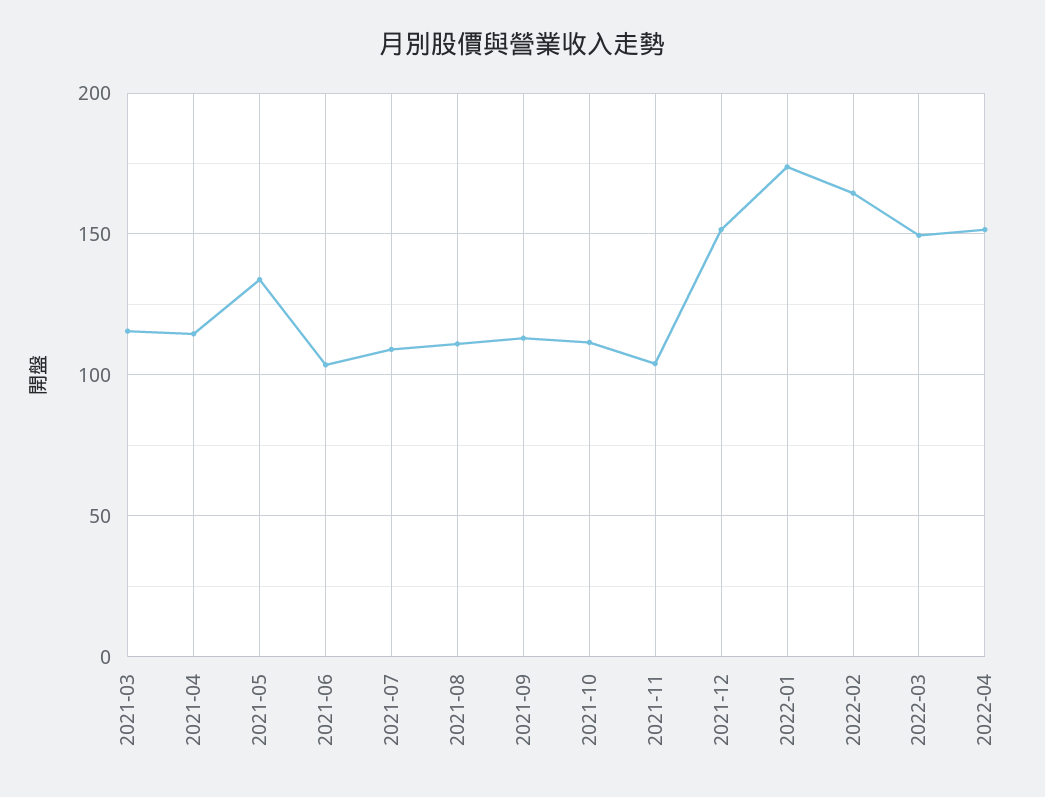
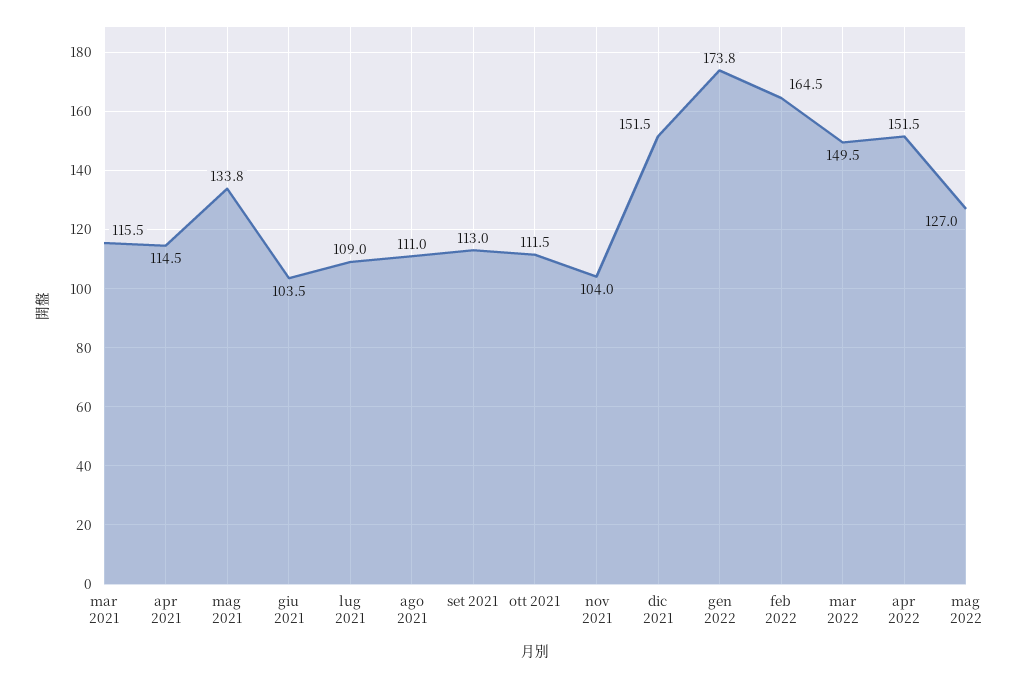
mag 2022: none -> 127

